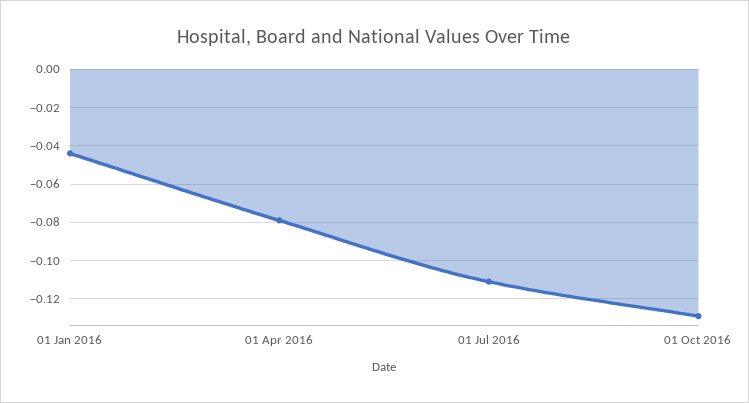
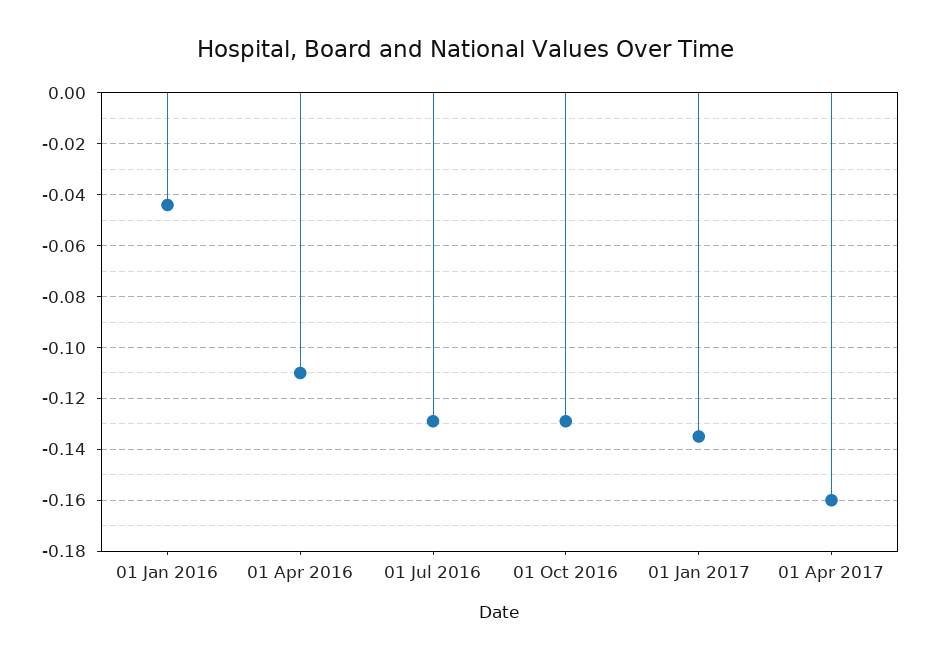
01 Apr 2016: -0.08 -> -0.11
01 Jul 2016: -0.11 -> -0.13
01 Jan 2017: none -> -0.135
01 Apr 2017: none -> -0.16

